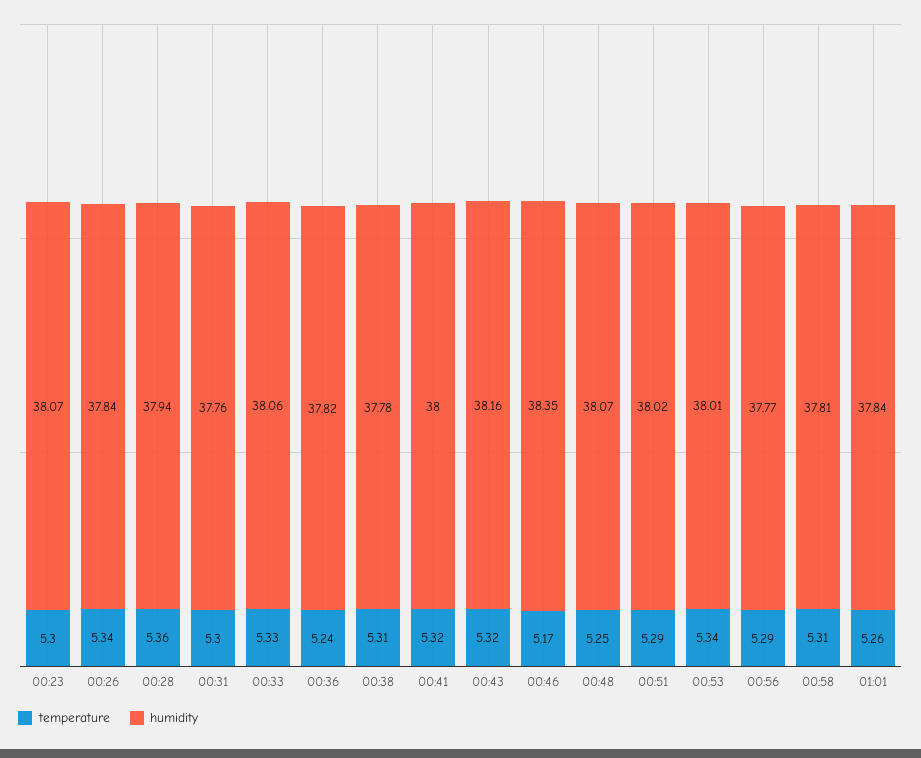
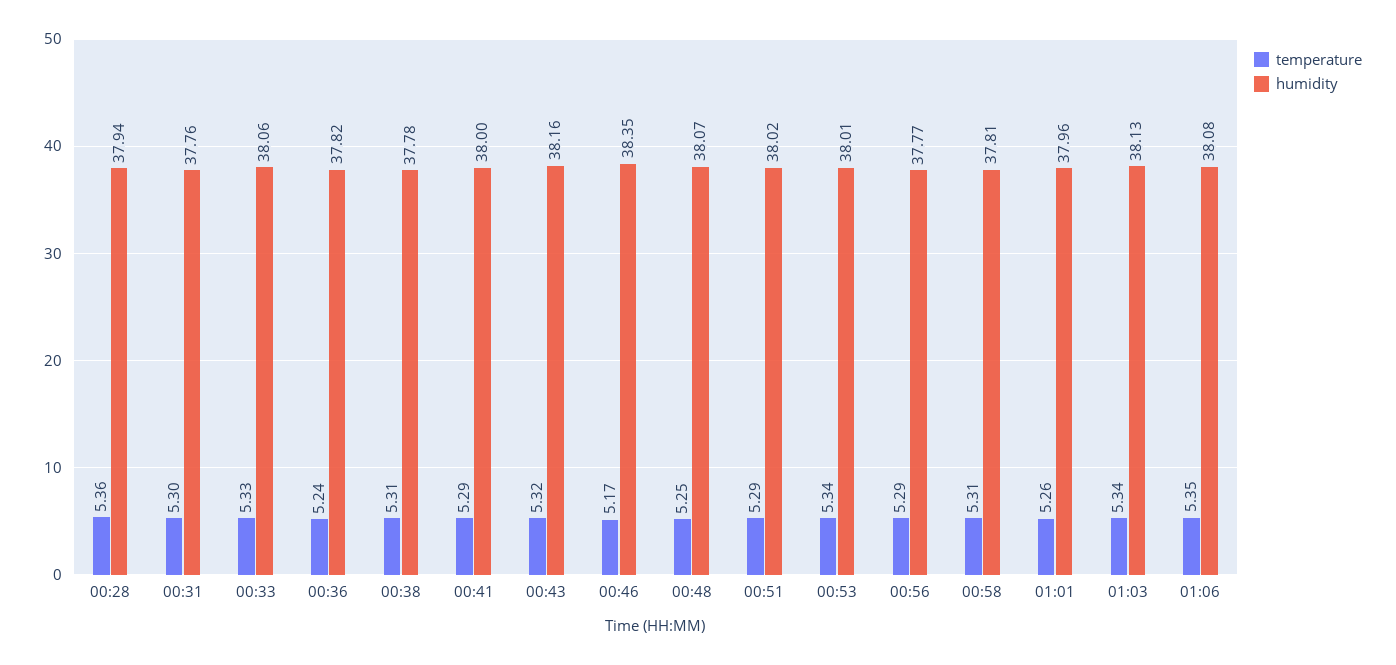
temperature, 00:23: 5.3 -> none
humidity, 00:23: 38.07 -> none
temperature, 00:26: 5.34 -> none
humidity, 00:26: 37.84 -> none
temperature, 00:41: 5.32 -> 5.29
humidity, 01:01: 37.84 -> 37.96
temperature, 01:03: none -> 5.34
humidity, 01:03: none -> 38.13
temperature, 01:06: none -> 5.35
humidity, 01:06: none -> 38.08

